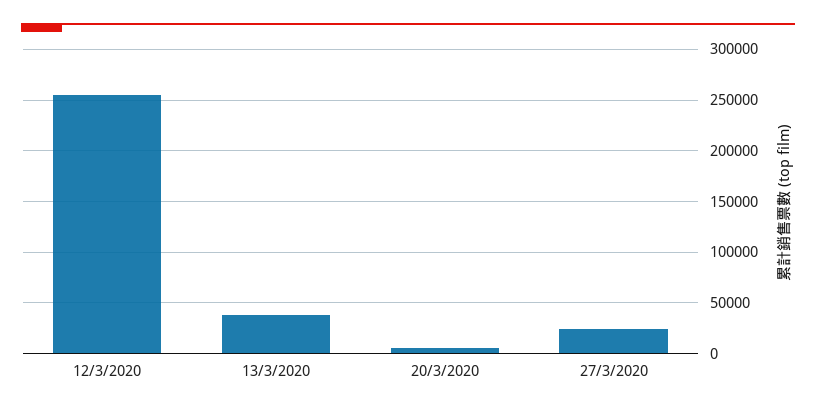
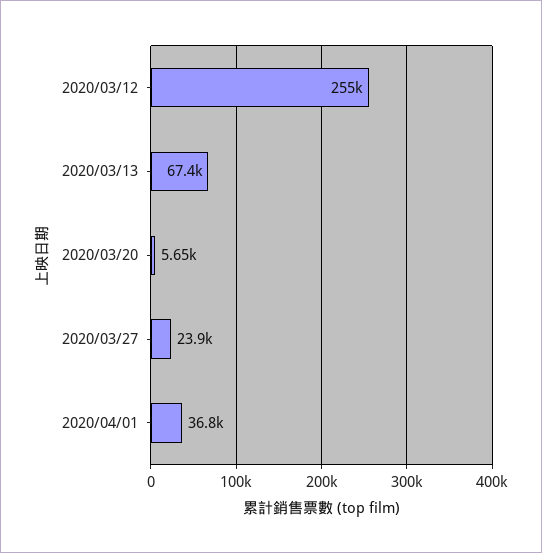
13/3/2020: 40000 -> 67400
2020/04/01: none -> 36800

